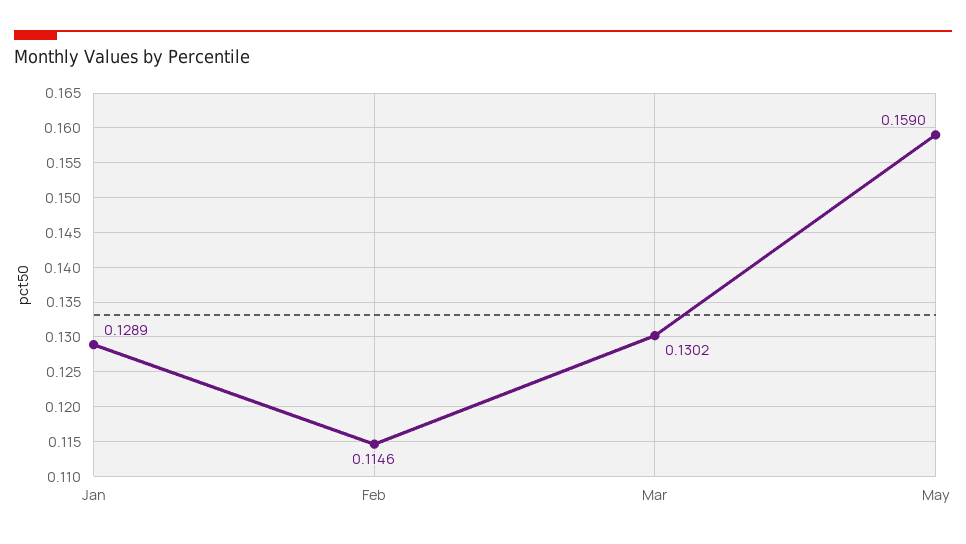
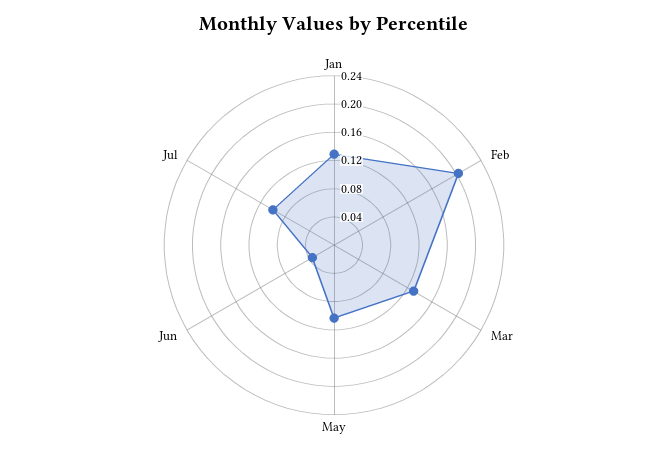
Feb: 0.1146 -> 0.2
May: 0.159 -> 0.1
Jun: none -> 0.04
Jul: none -> 0.1

